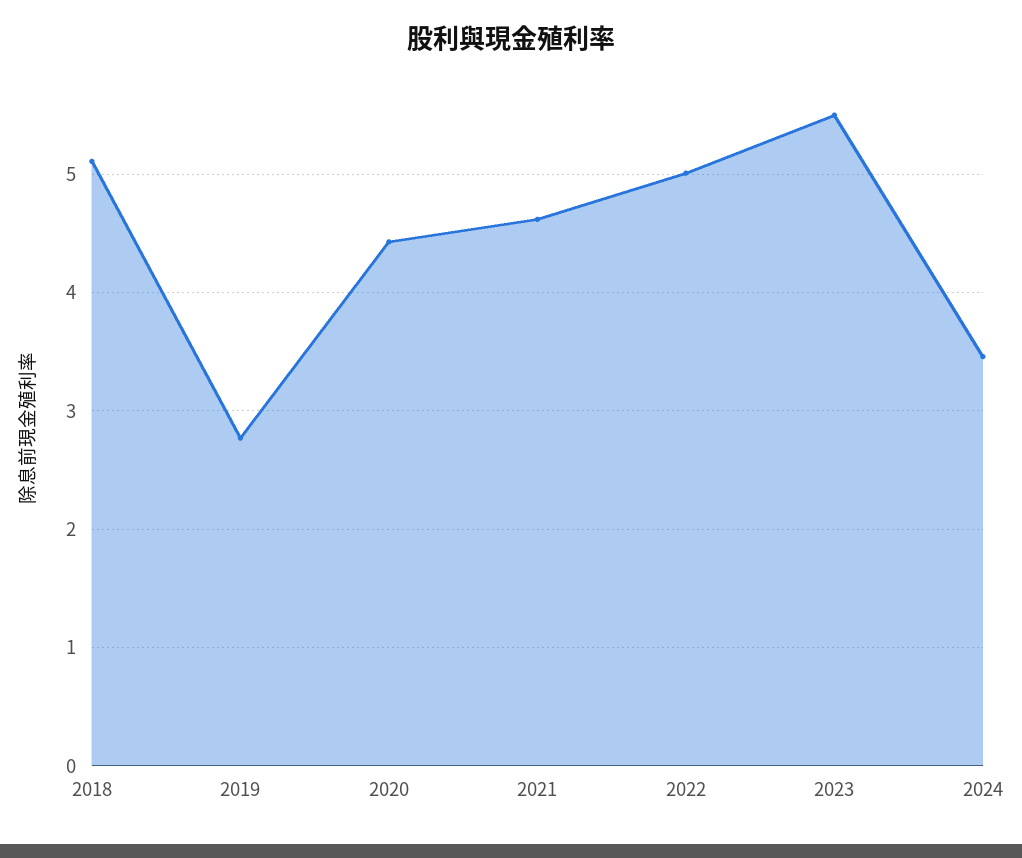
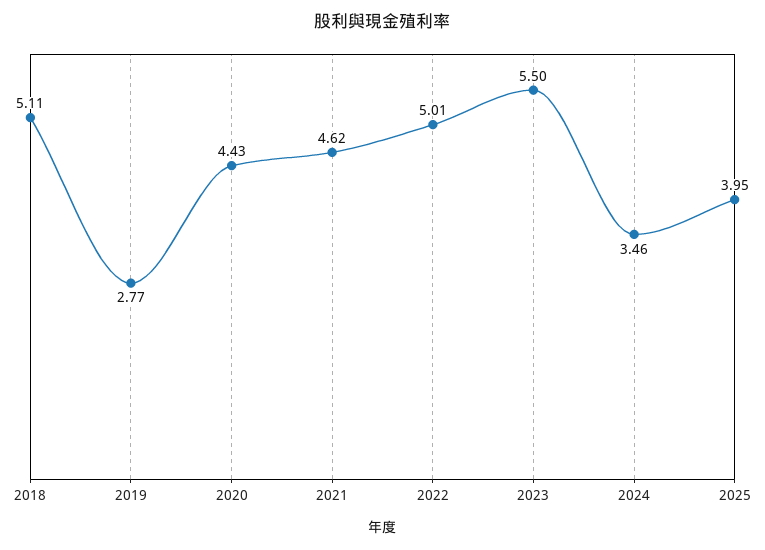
2025: none -> 3.95

